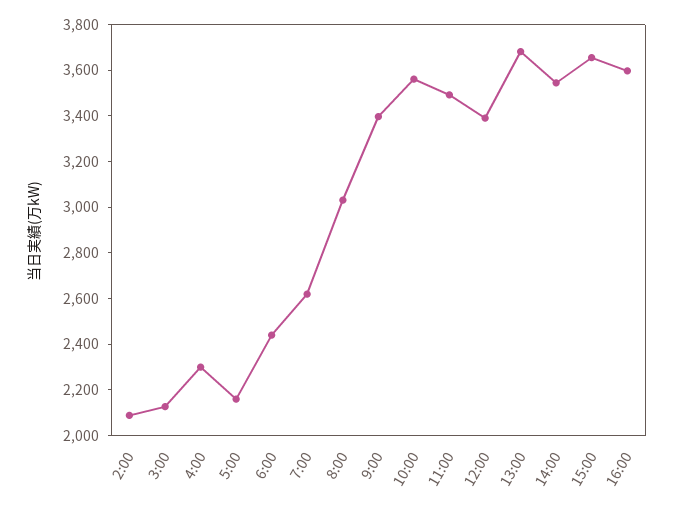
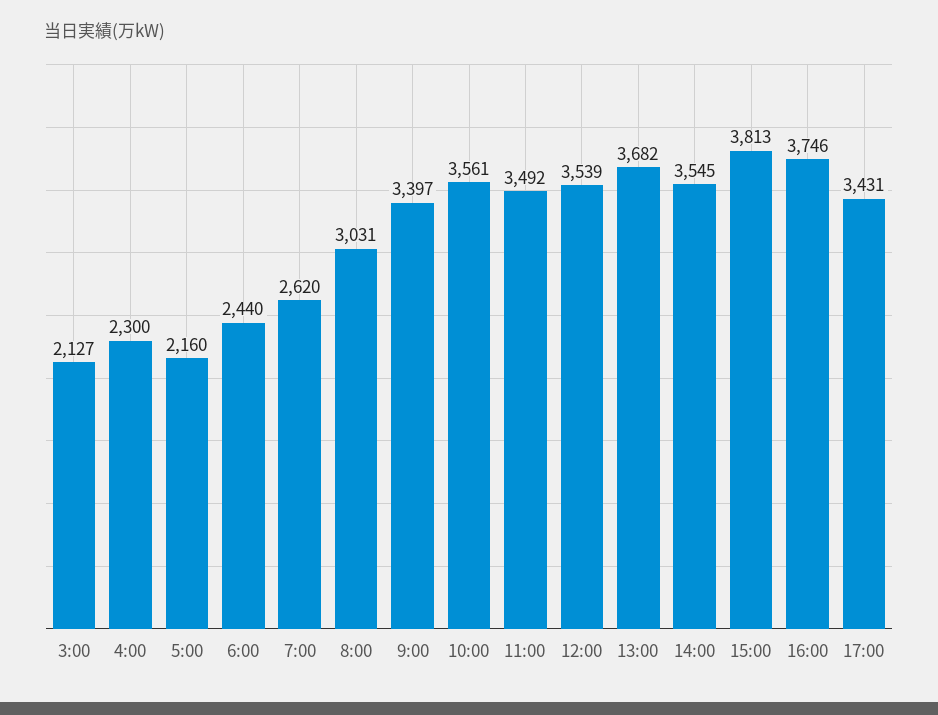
2:00: 2100 -> none
12:00: 3400 -> 3539
15:00: 3650 -> 3813
16:00: 3600 -> 3746
17:00: none -> 3431

